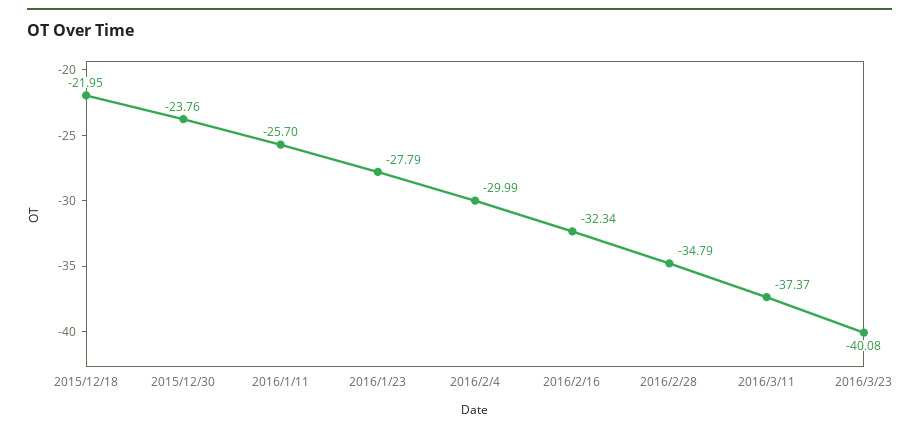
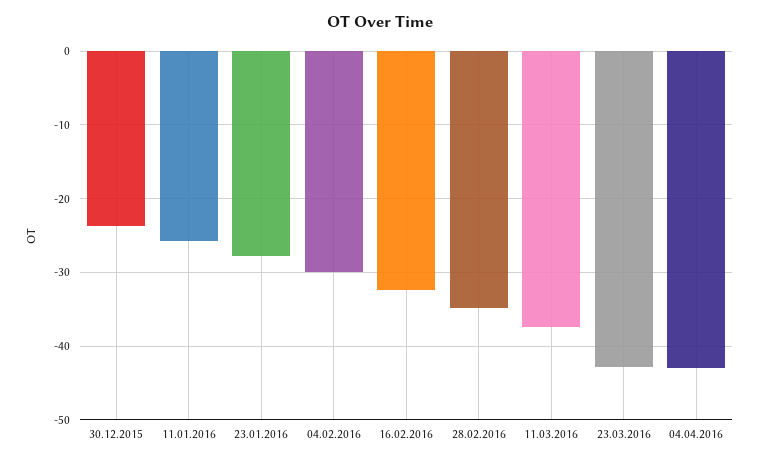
2015/12/18: -21.95 -> none
2016/3/23: -40.08 -> -43
04.04.2016: none -> -43

